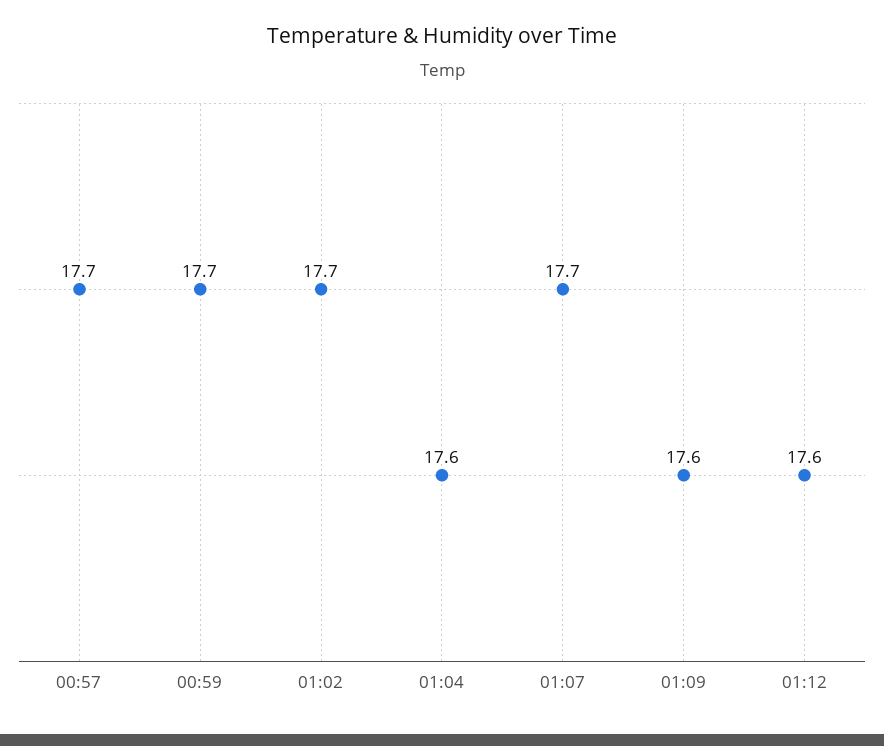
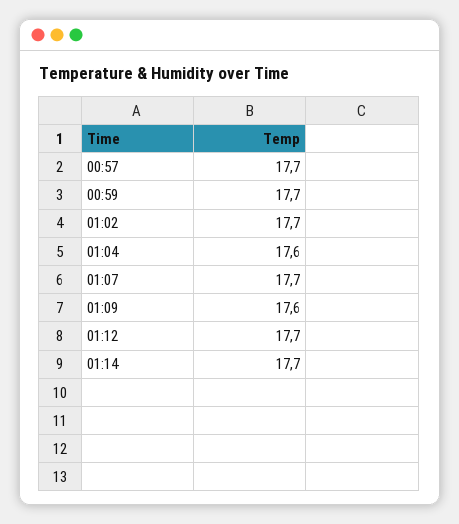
01:12: 17.6 -> 17.7
01:14: none -> 17.7

